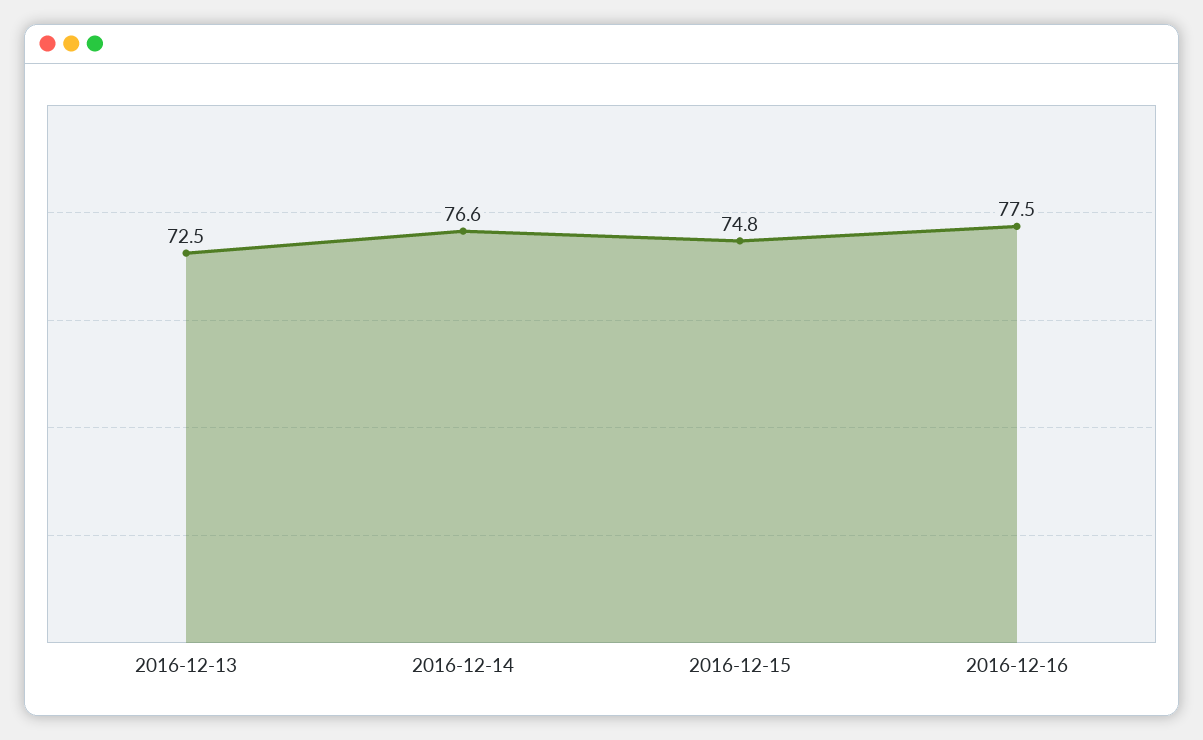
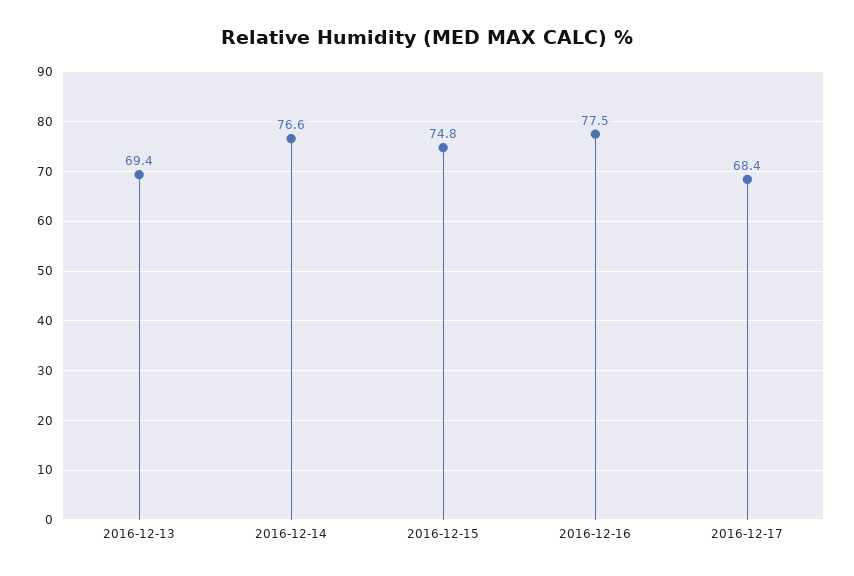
2016-12-13: 72.5 -> 69.4
2016-12-17: none -> 68.4

